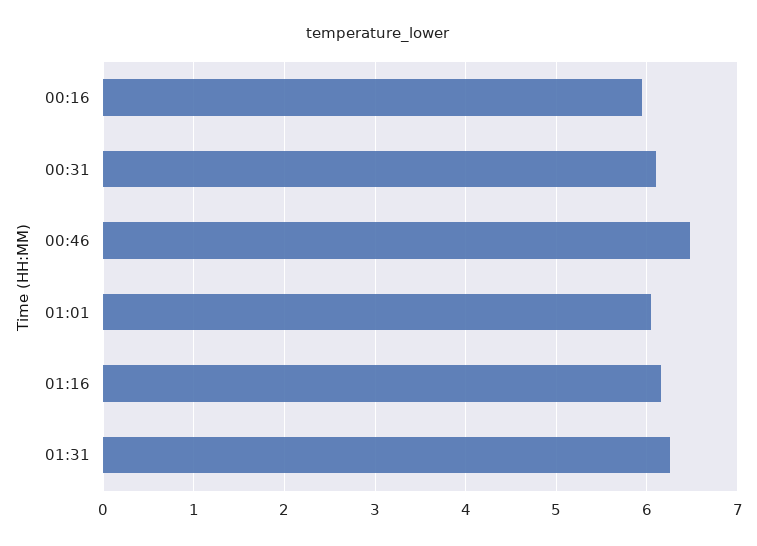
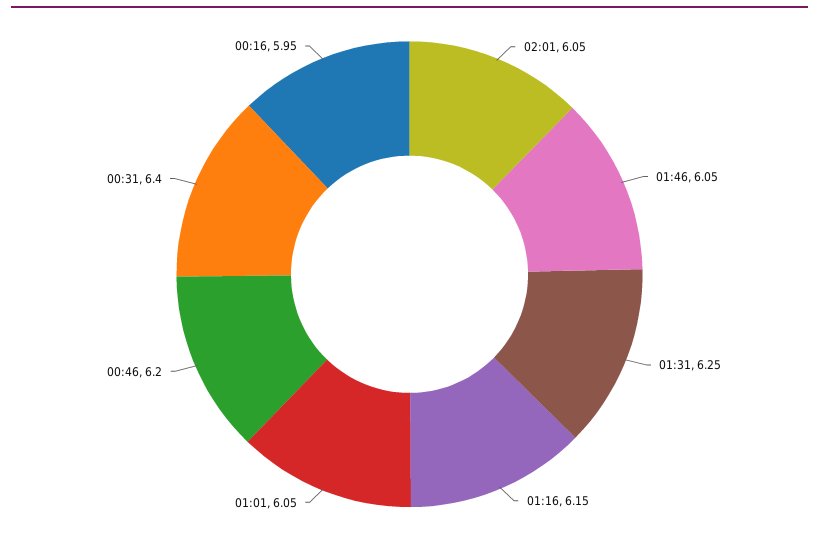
00:31: 6.1 -> 6.4
00:46: 6.5 -> 6.2
02:01: none -> 6.05
01:46: none -> 6.05

